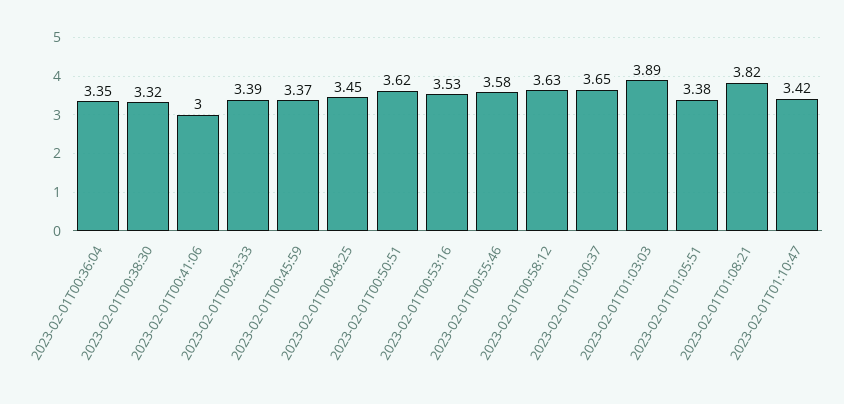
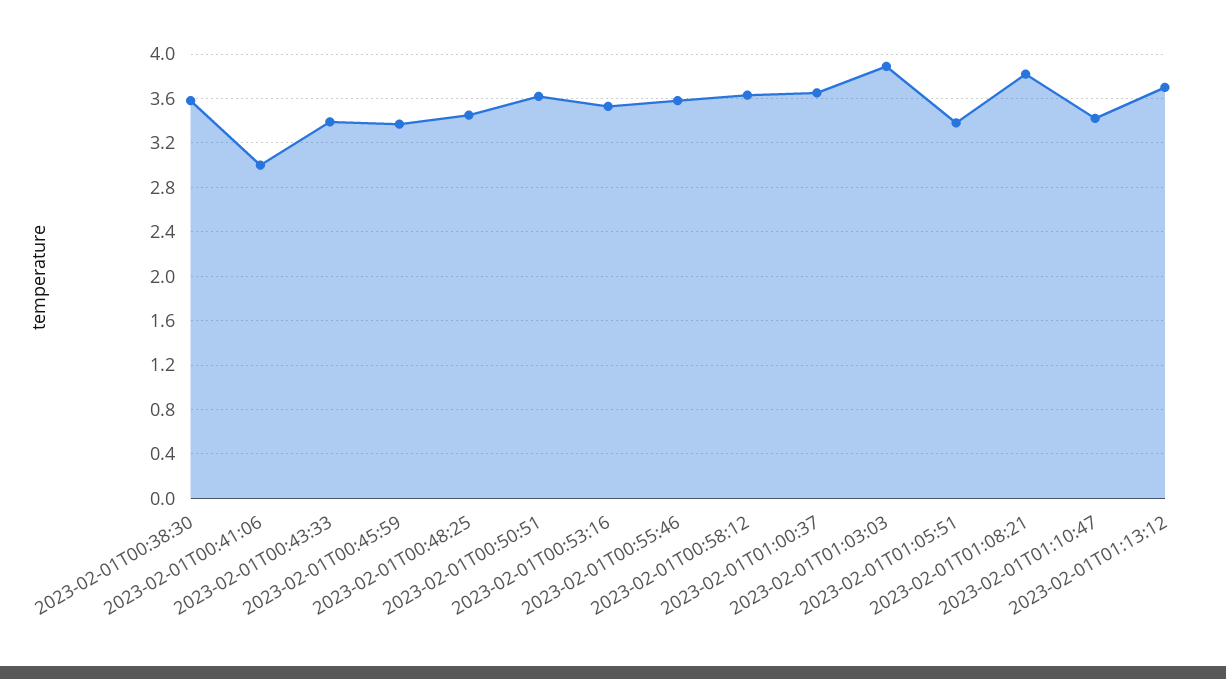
2023-02-01T00:36:04: 3.35 -> none
2023-02-01T00:38:30: 3.32 -> 3.6
2023-02-01T01:13:12: none -> 3.7

